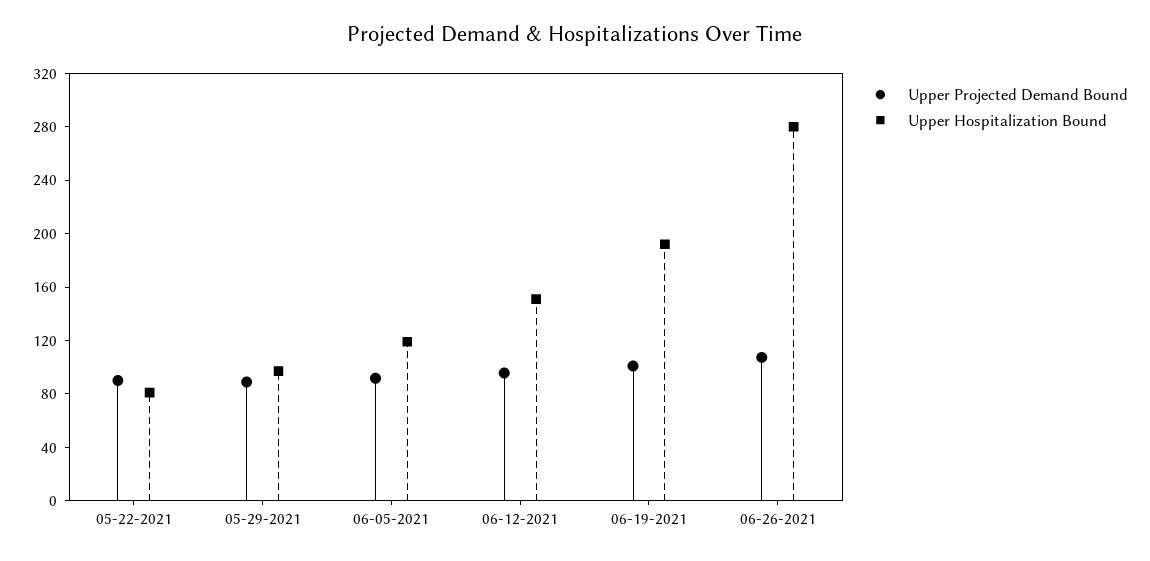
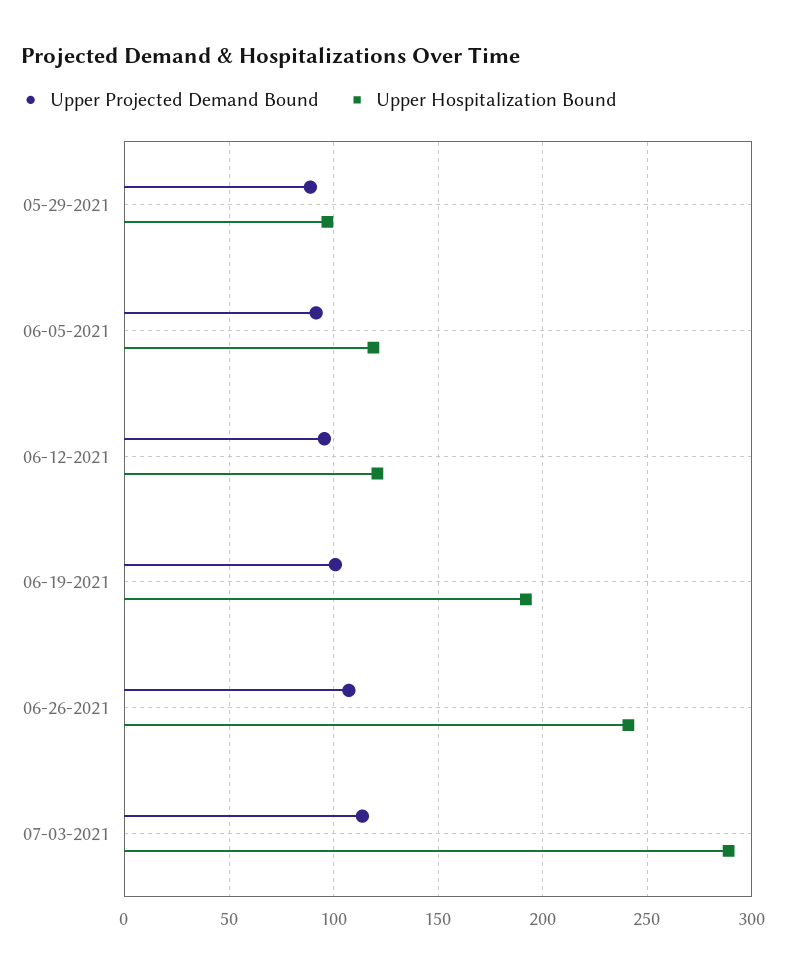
Upper Projected Demand Bound, 05-22-2021: 90 -> none
Upper Hospitalization Bound, 05-22-2021: 80 -> none
Upper Hospitalization Bound, 06-12-2021: 150 -> 120
Upper Hospitalization Bound, 06-26-2021: 280 -> 240
Upper Projected Demand Bound, 07-03-2021: none -> 115
Upper Hospitalization Bound, 07-03-2021: none -> 290

